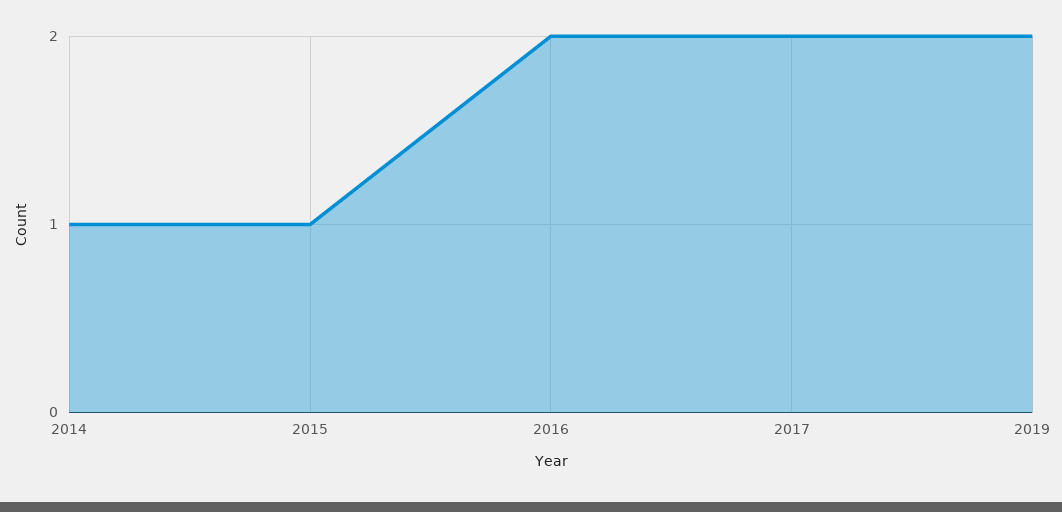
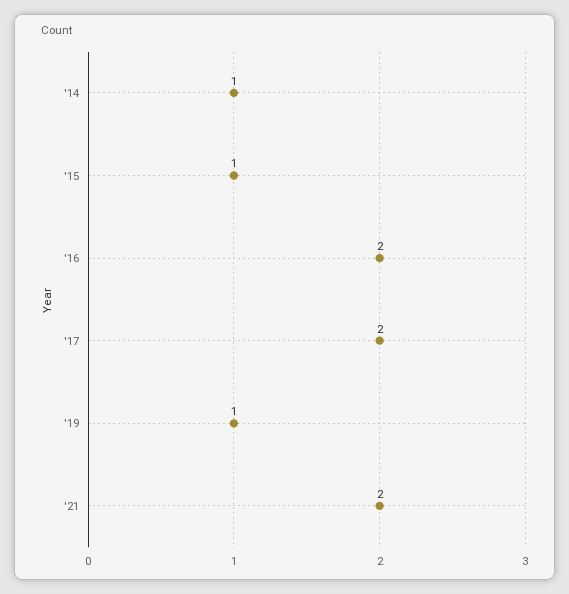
2019: 2 -> 1
'21: none -> 2

